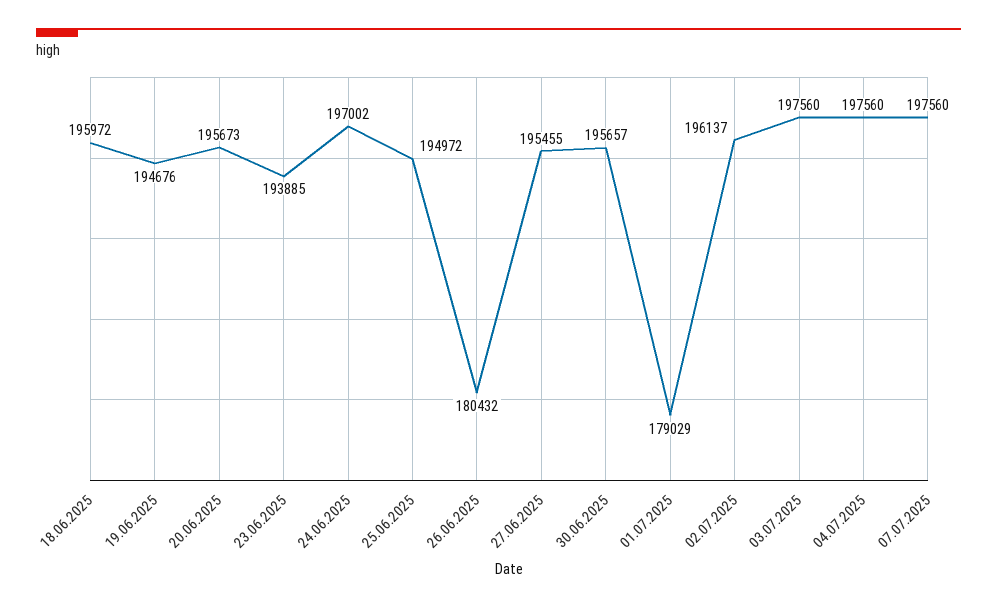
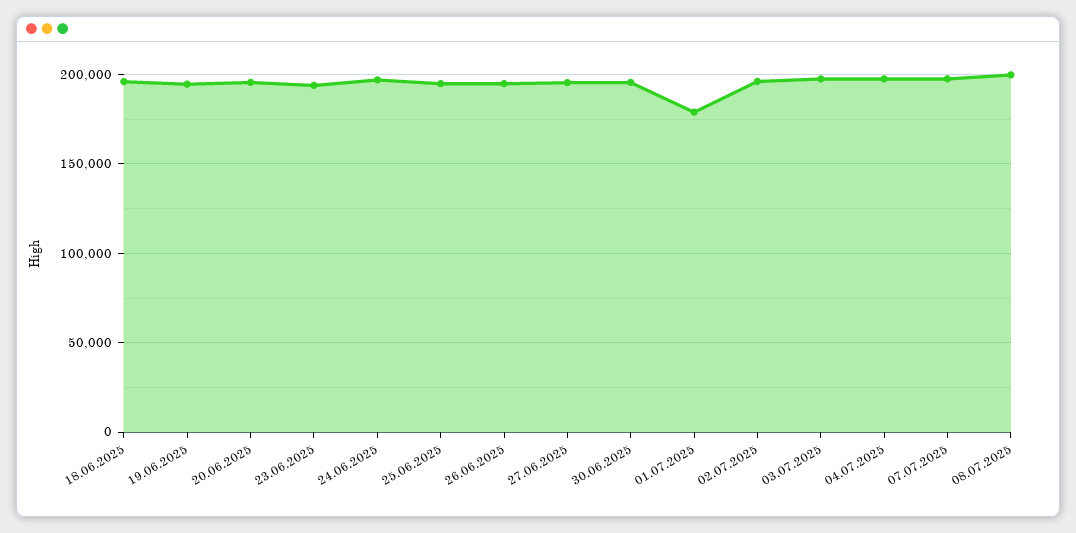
26.06.2025: 180432 -> 195000
08.07.2025: none -> 200000

